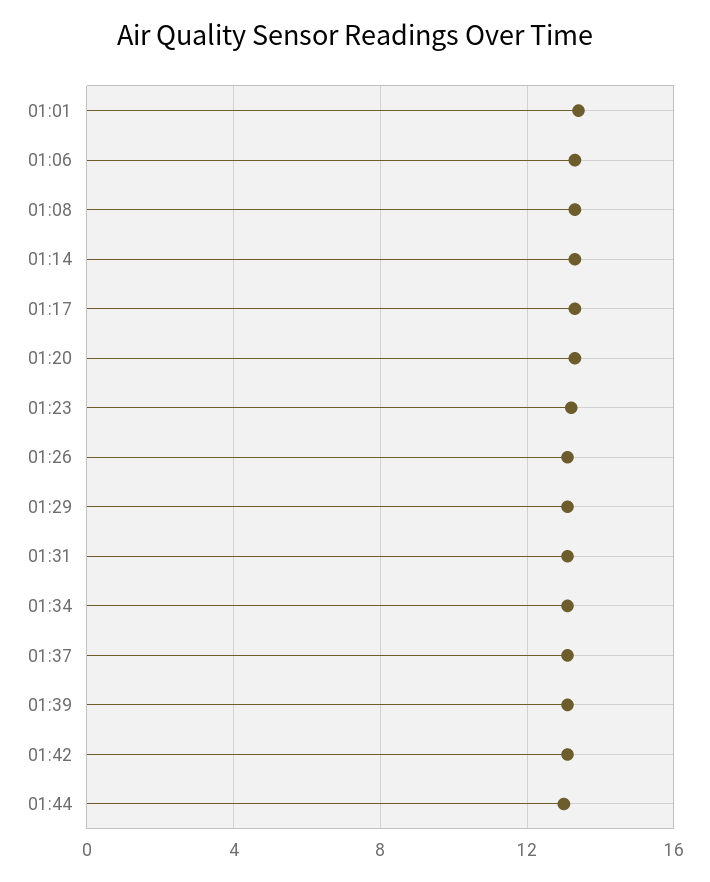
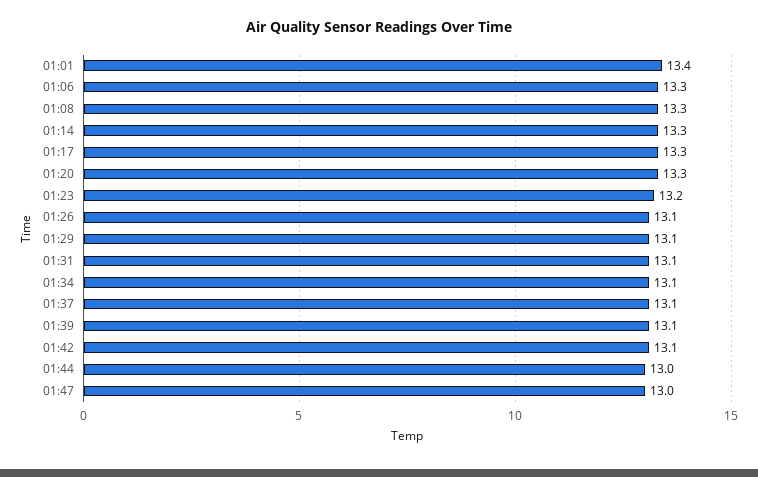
01:47: none -> 13

